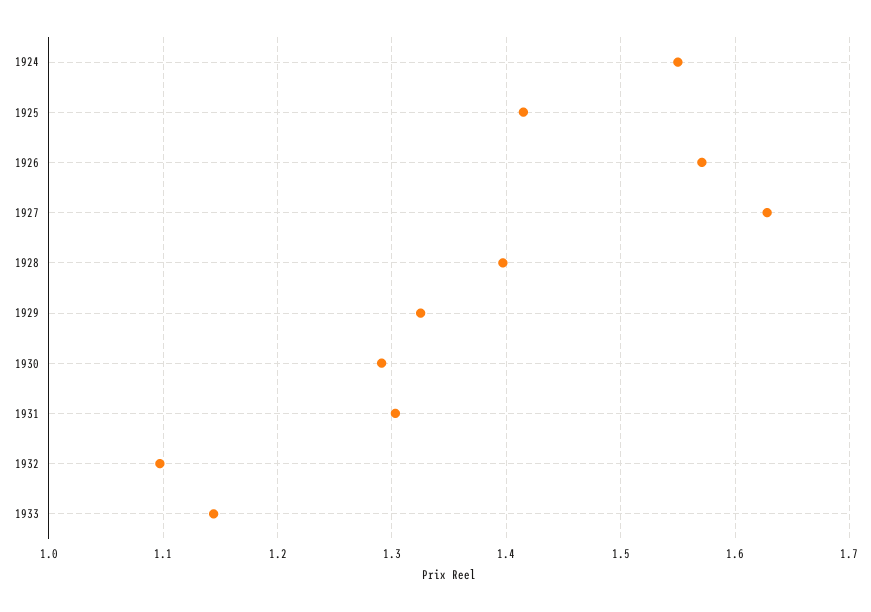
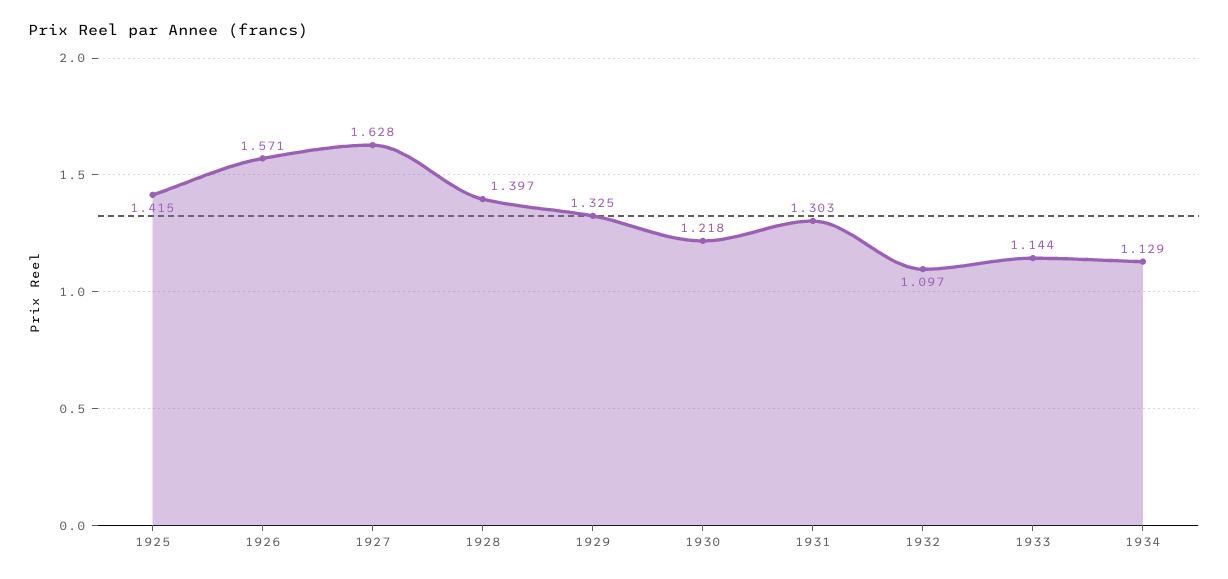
1924: 1.55 -> none
1930: 1.29 -> 1.218
1934: none -> 1.129

